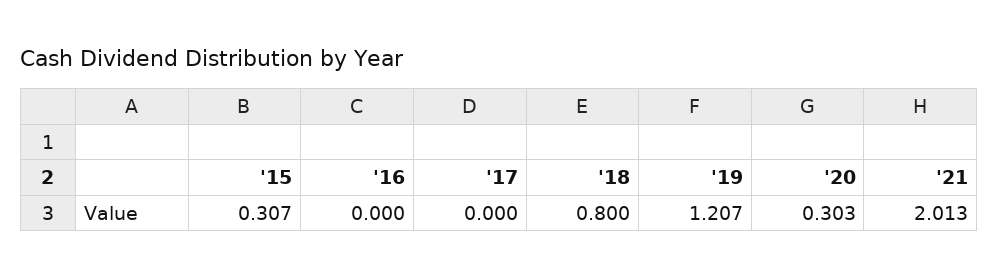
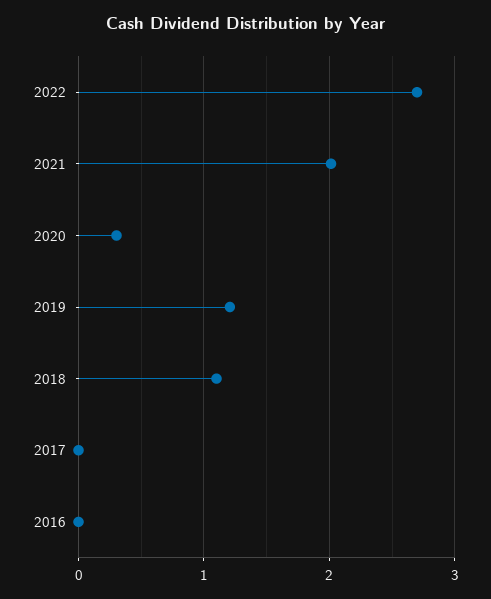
'15: 0.307 -> none
'18: 0.8 -> 1.1
2022: none -> 2.7

